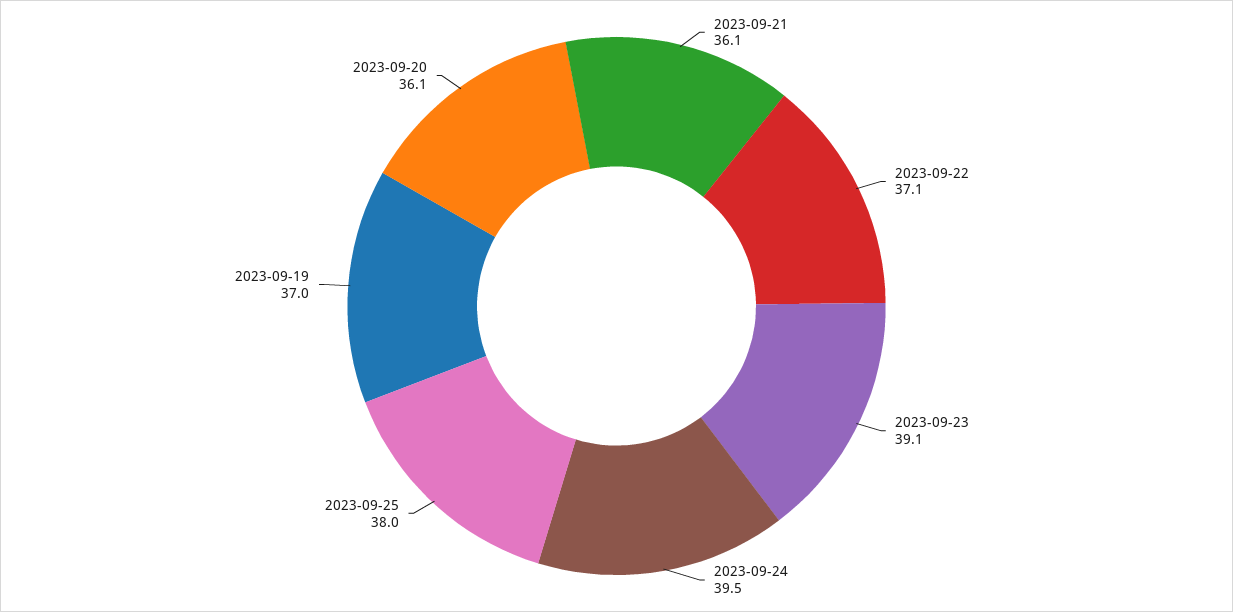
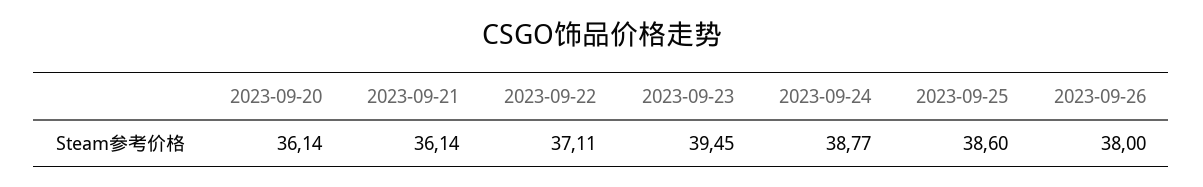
2023-09-23: 39.1 -> 39.45
2023-09-24: 39.5 -> 38.77
2023-09-25: 38 -> 38.6
2023-09-19: 37 -> none
2023-09-26: none -> 38

